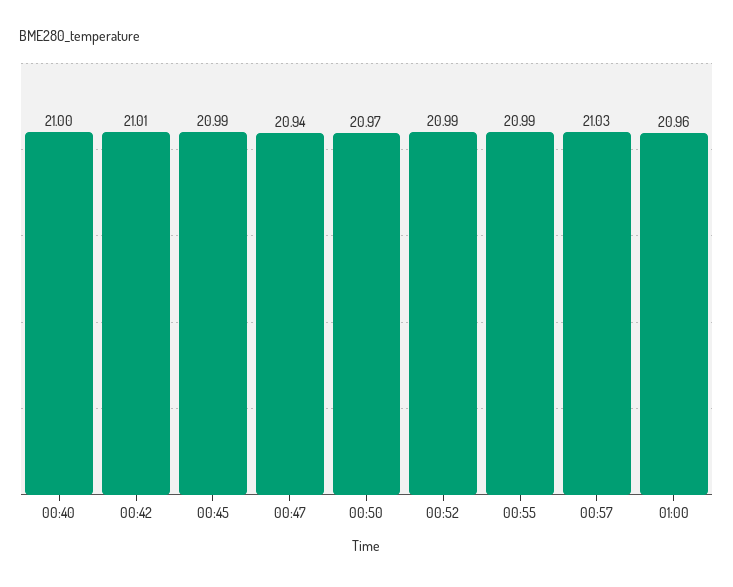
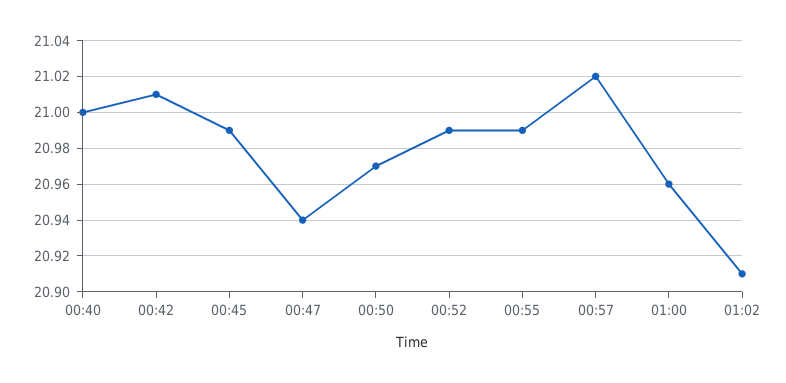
00:57: 21.03 -> 21.02
01:02: none -> 20.91

